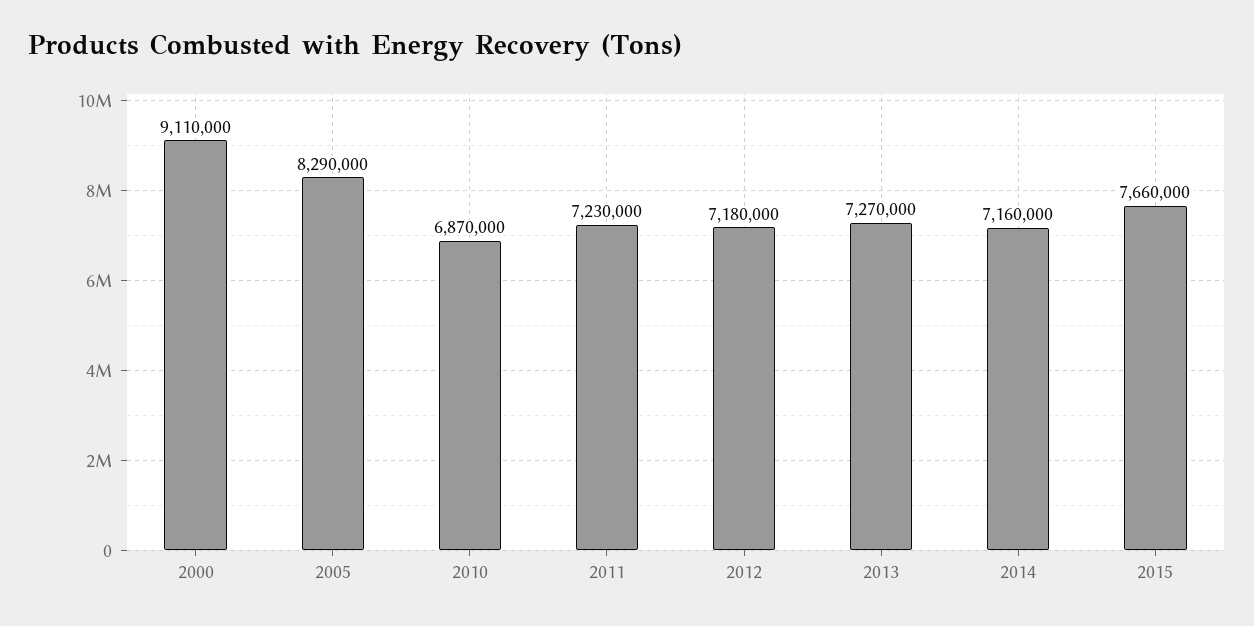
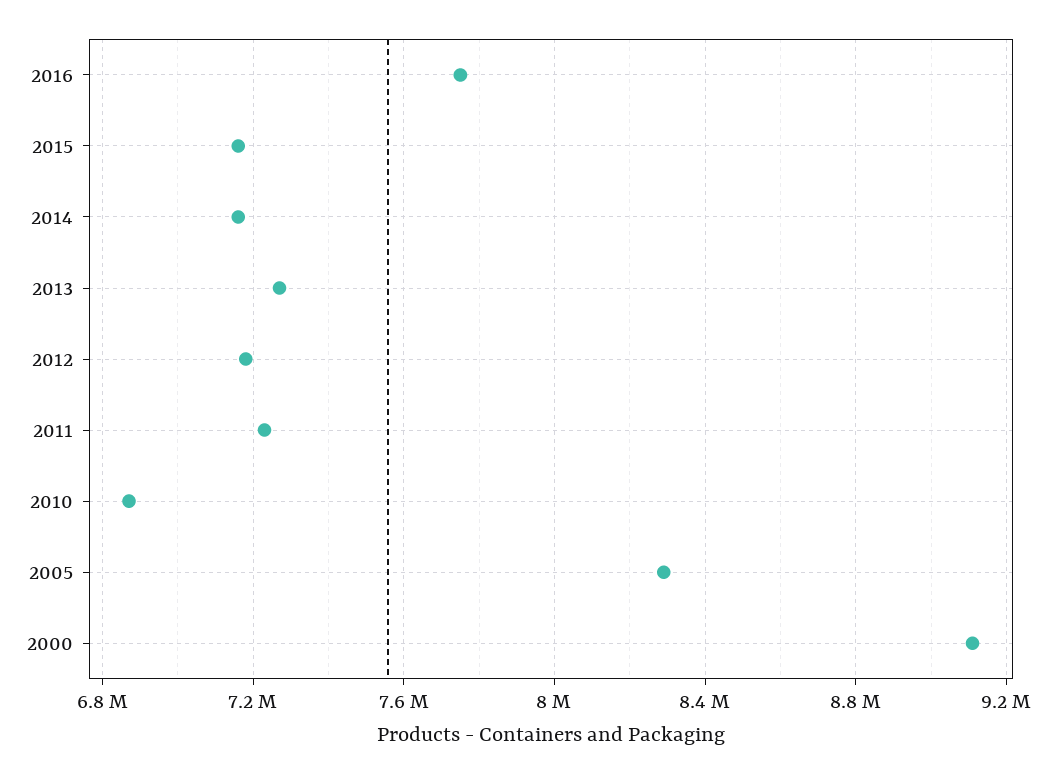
2015: 7660000 -> 7150000
2016: none -> 7750000

